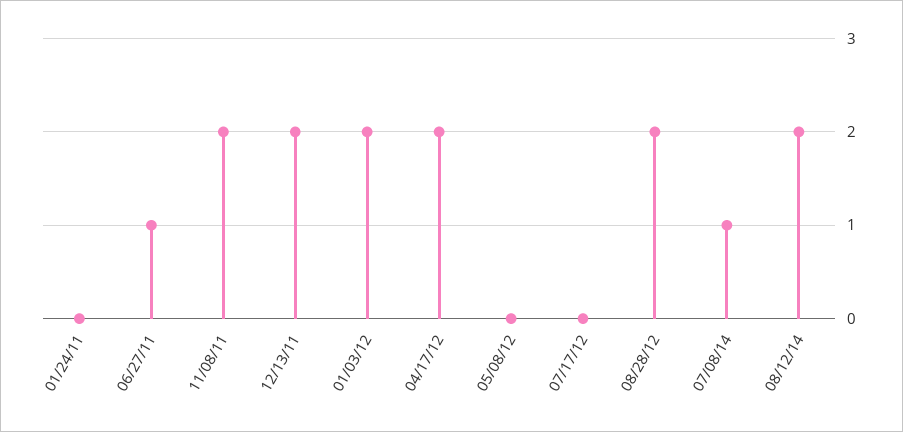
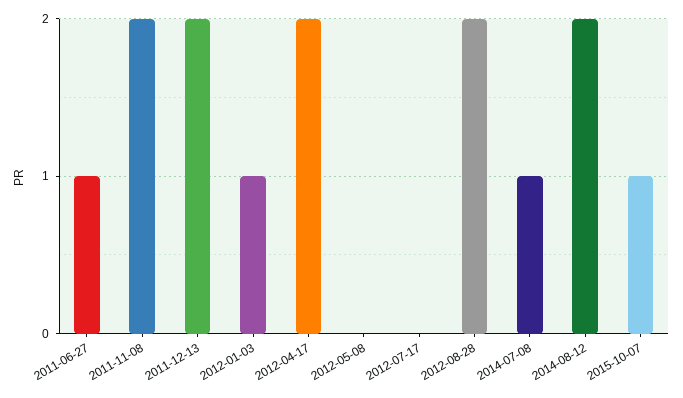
01/24/11: 0 -> none
01/03/12: 2 -> 1
2015-10-07: none -> 1

